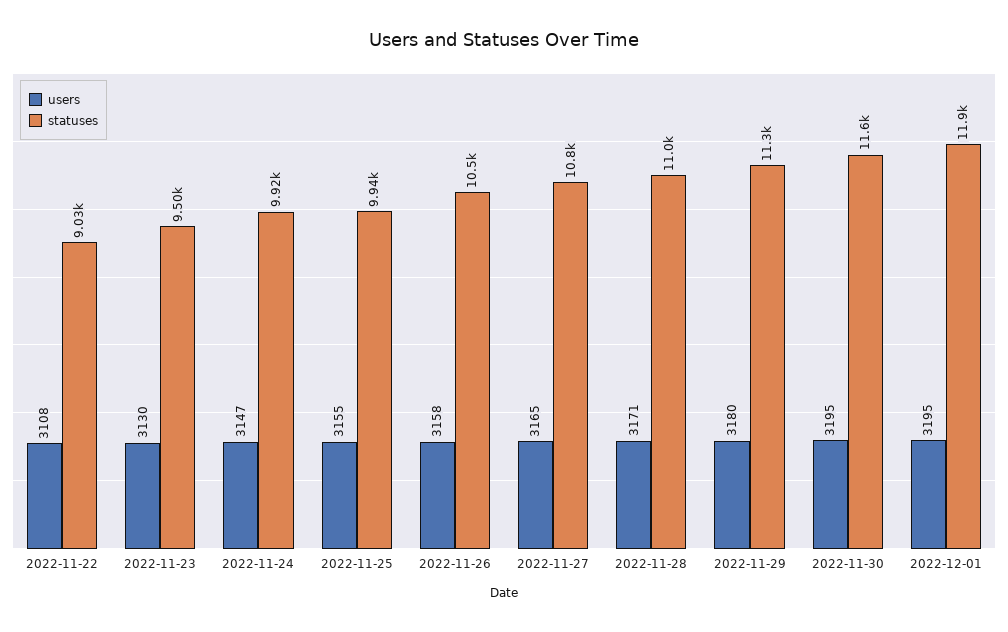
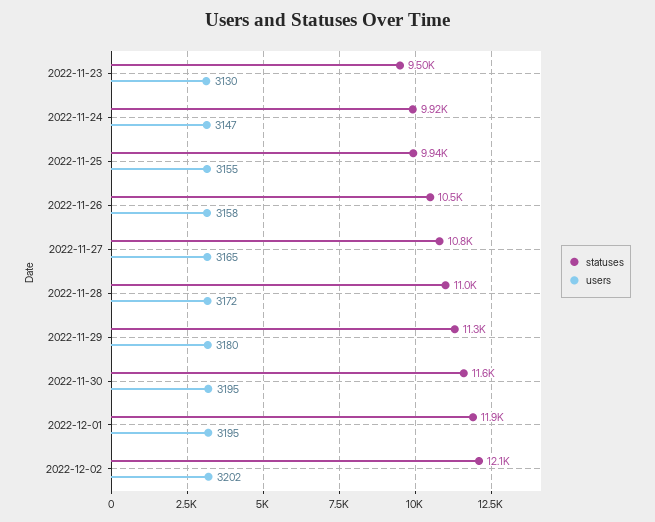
users, 2022-11-22: 3108 -> none
statuses, 2022-11-22: 9030 -> none
users, 2022-11-28: 3171 -> 3172
statuses, 2022-12-02: none -> 12100
users, 2022-12-02: none -> 3202

